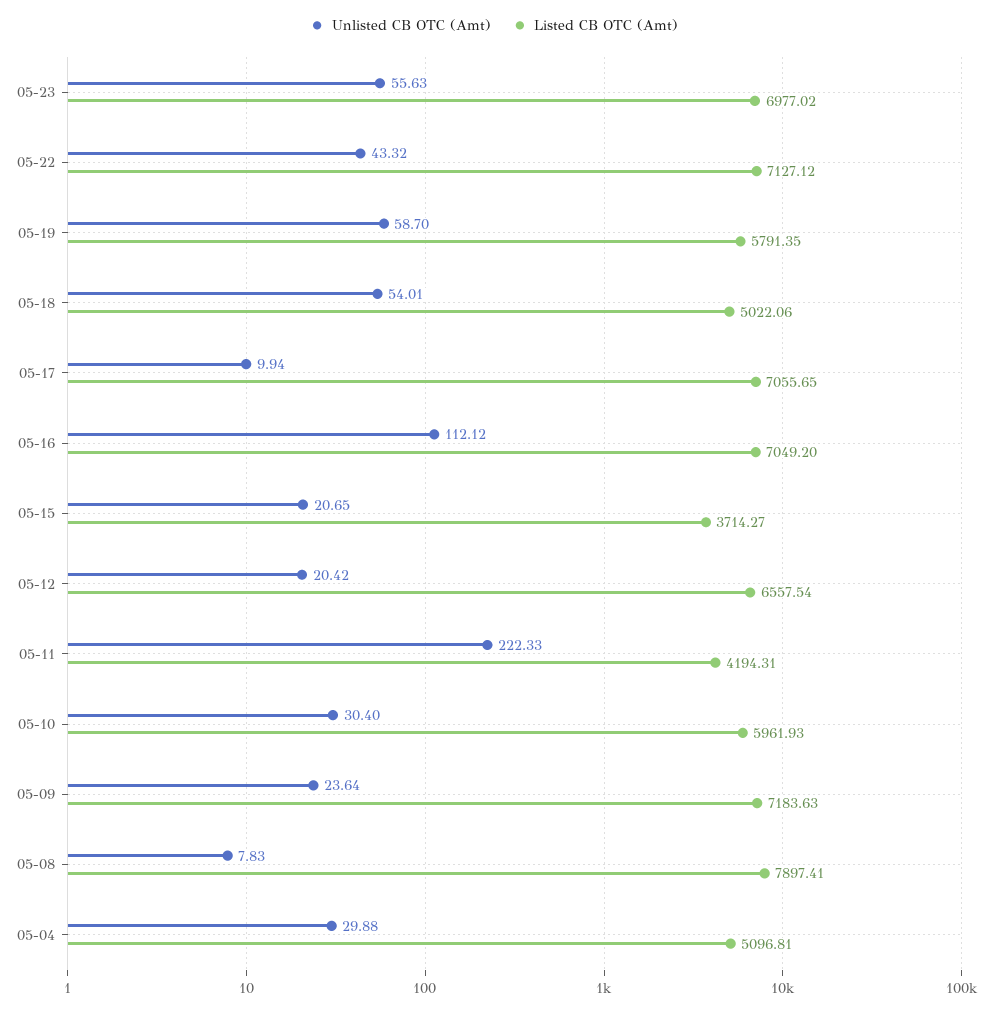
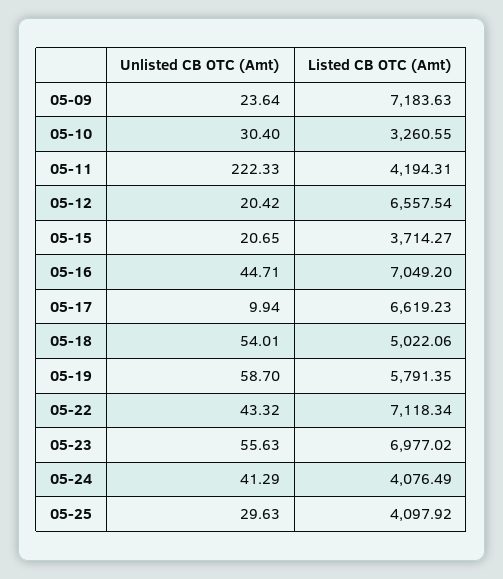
Listed CB OTC (Amt), 05-22: 7127.12 -> 7118.34
Listed CB OTC (Amt), 05-17: 7055.65 -> 6619.23
Unlisted CB OTC (Amt), 05-16: 112.12 -> 44.71
Listed CB OTC (Amt), 05-10: 5961.93 -> 3260.55
Unlisted CB OTC (Amt), 05-08: 7.83 -> none
Listed CB OTC (Amt), 05-08: 7897.41 -> none
Unlisted CB OTC (Amt), 05-04: 29.88 -> none
Listed CB OTC (Amt), 05-04: 5096.81 -> none
Unlisted CB OTC (Amt), 05-24: none -> 41.29
Listed CB OTC (Amt), 05-24: none -> 4076.49
Unlisted CB OTC (Amt), 05-25: none -> 29.63
Listed CB OTC (Amt), 05-25: none -> 4097.92

